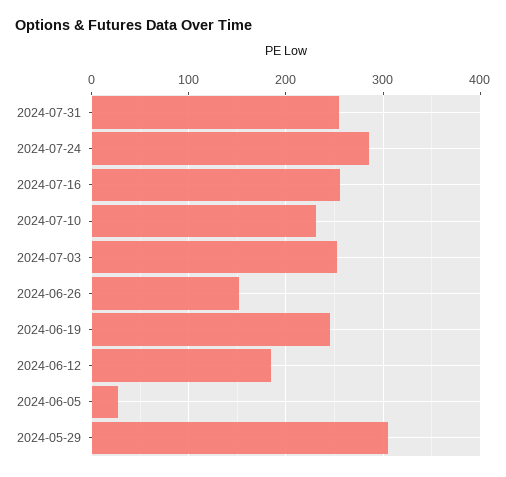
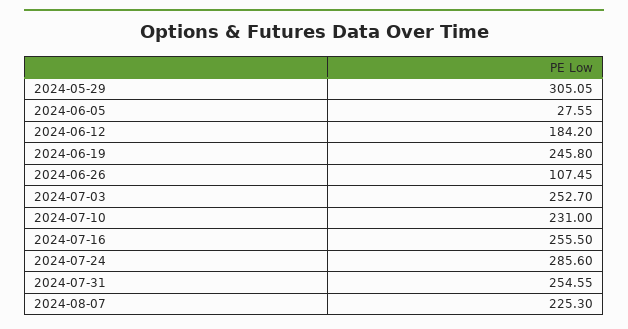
2024-06-26: 150 -> 107.45
2024-08-07: none -> 225.3

